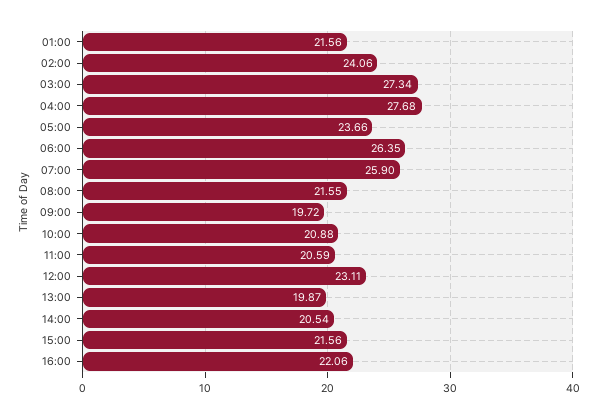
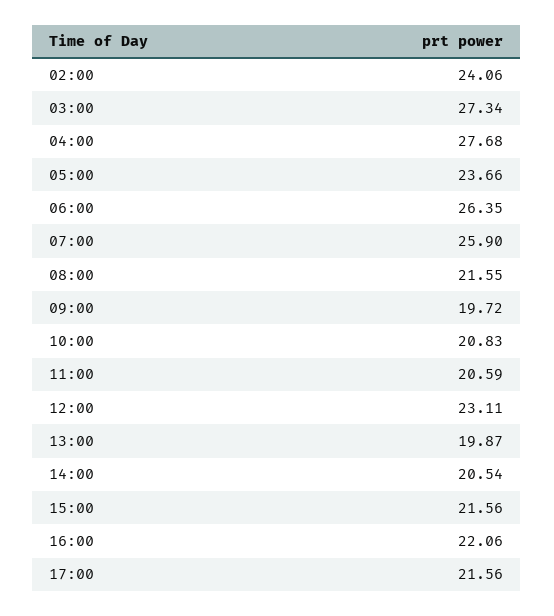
01:00: 21.56 -> none
10:00: 20.88 -> 20.83
17:00: none -> 21.56

